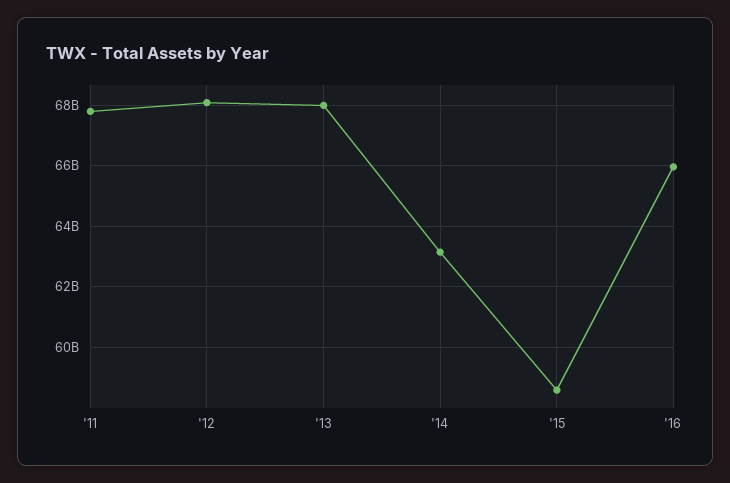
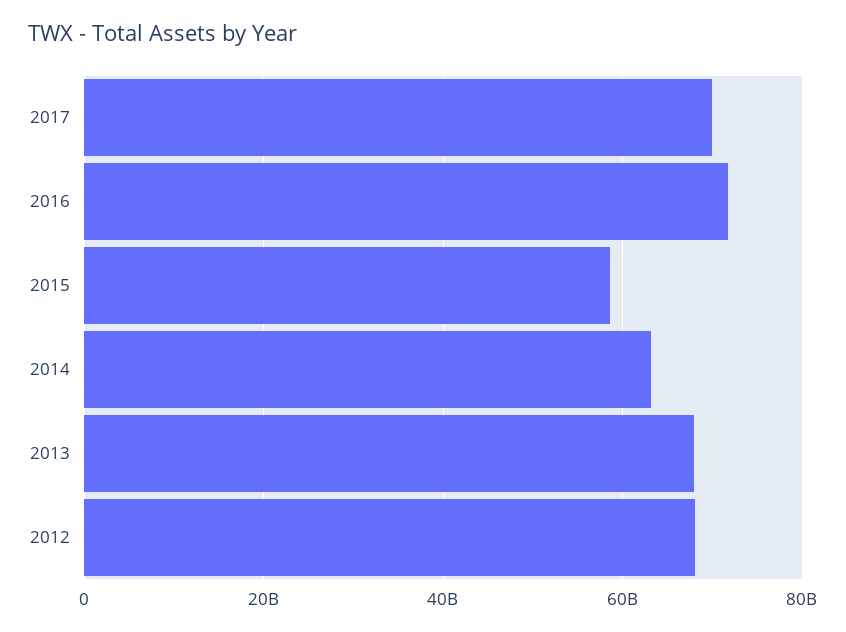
'11: 67800000000 -> none
'16: 66000000000 -> 72000000000
2017: none -> 70000000000

